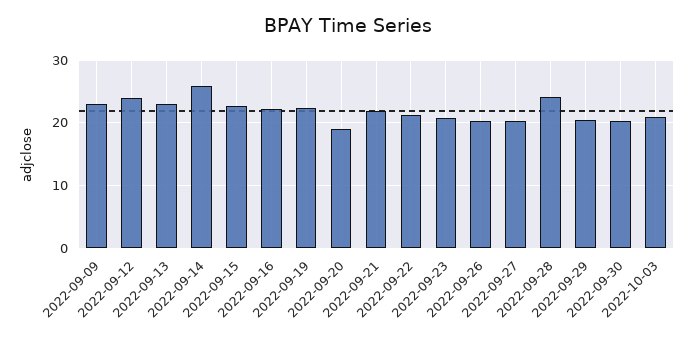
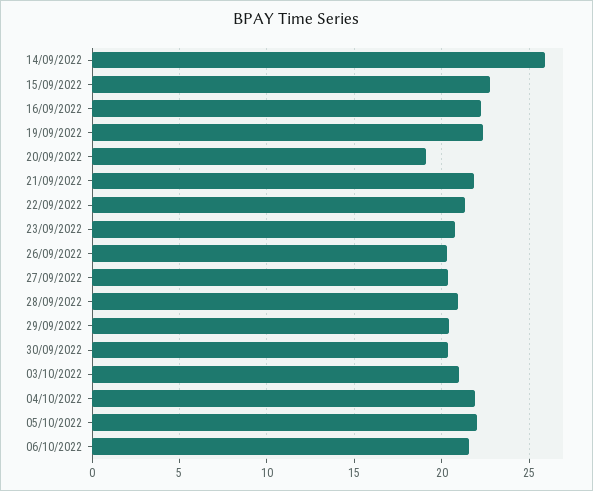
2022-09-09: 23 -> none
2022-09-12: 24 -> none
2022-09-13: 23 -> none
2022-09-28: 24 -> 21
04/10/2022: none -> 22
05/10/2022: none -> 22
06/10/2022: none -> 21.5

